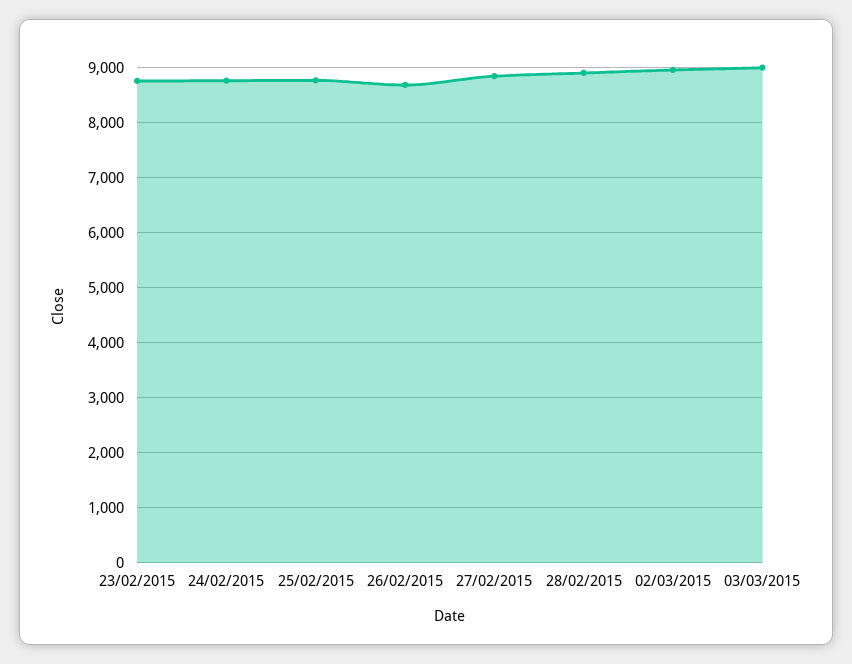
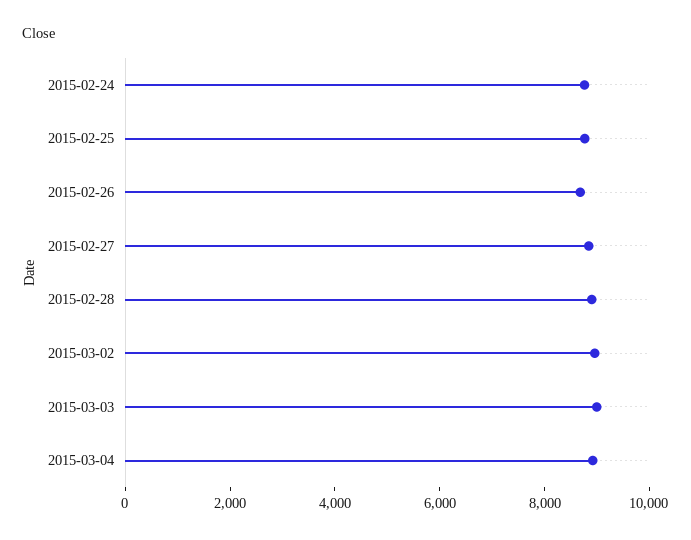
23/02/2015: 8800 -> none
2015-03-04: none -> 9000

